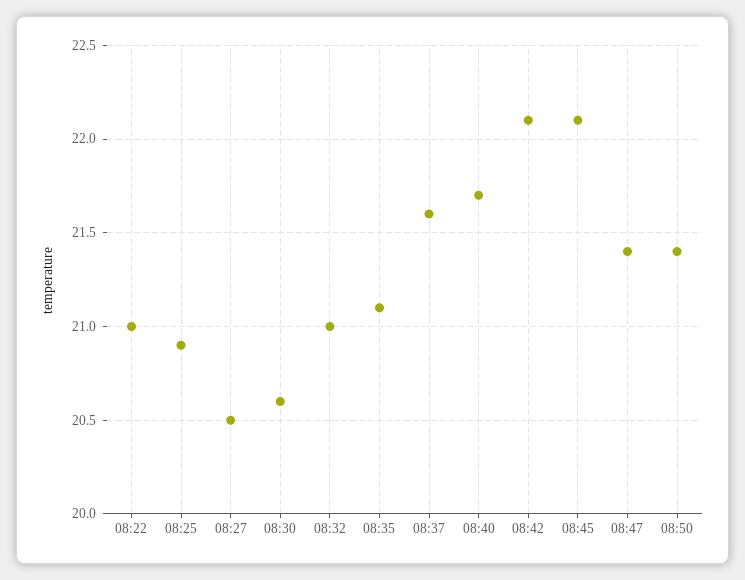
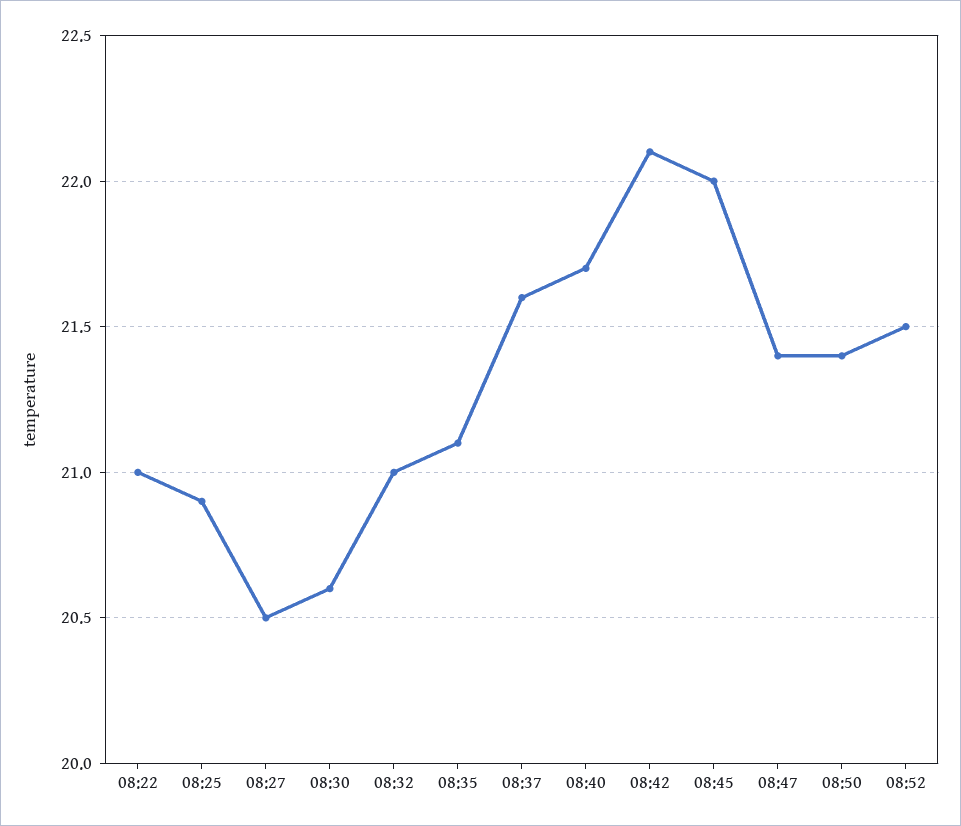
08:45: 22.1 -> 22
08:52: none -> 21.5

